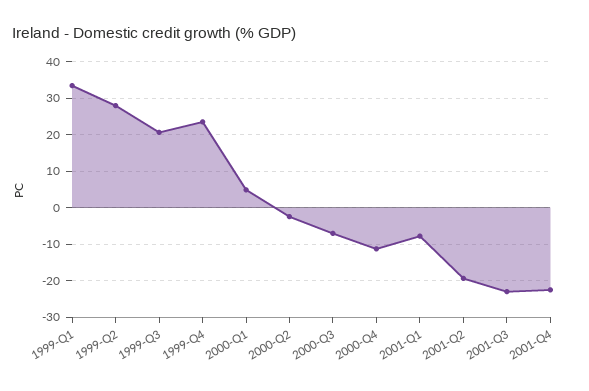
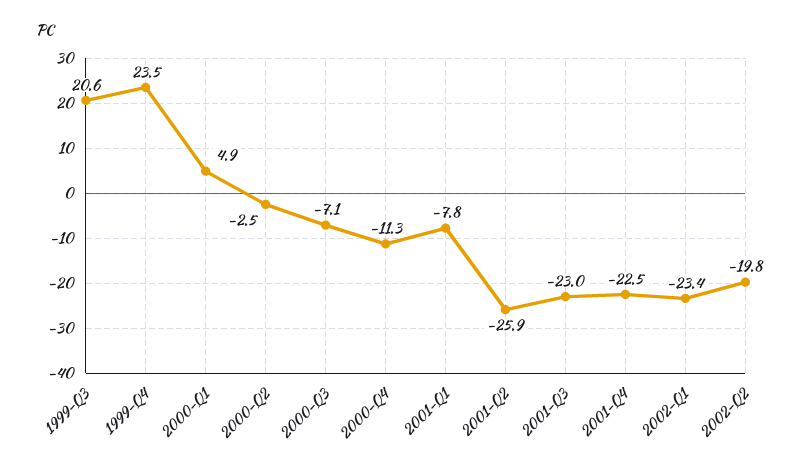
1999-Q1: 34 -> none
1999-Q2: 28 -> none
2001-Q2: -20 -> -25.9
2002-Q1: none -> -23.4
2002-Q2: none -> -19.8

